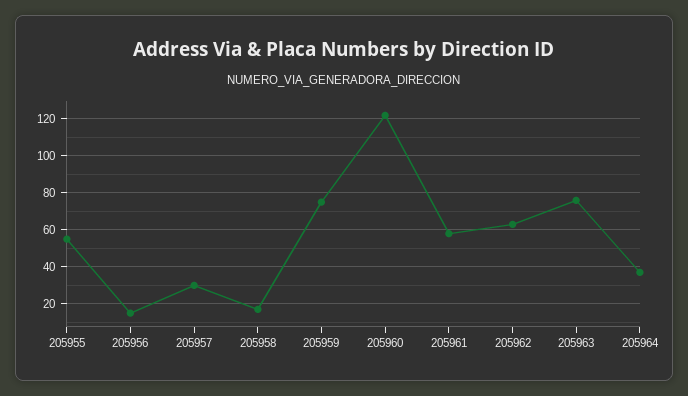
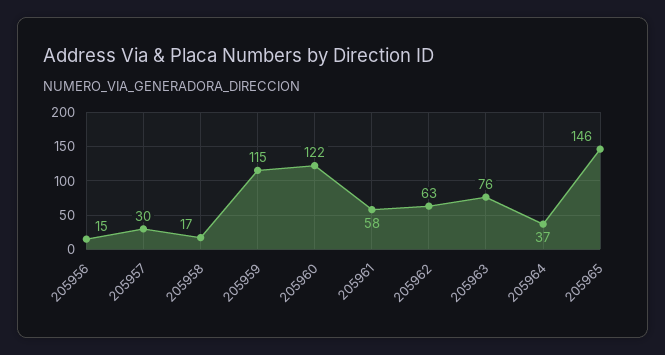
205955: 55 -> none
205959: 75 -> 115
205965: none -> 146

